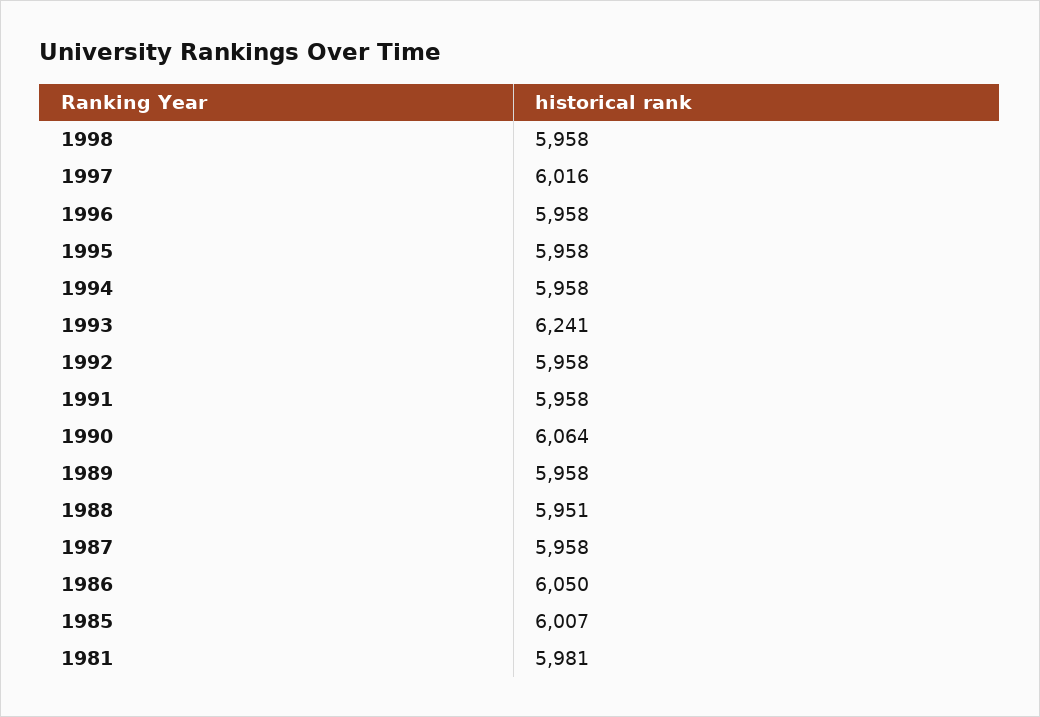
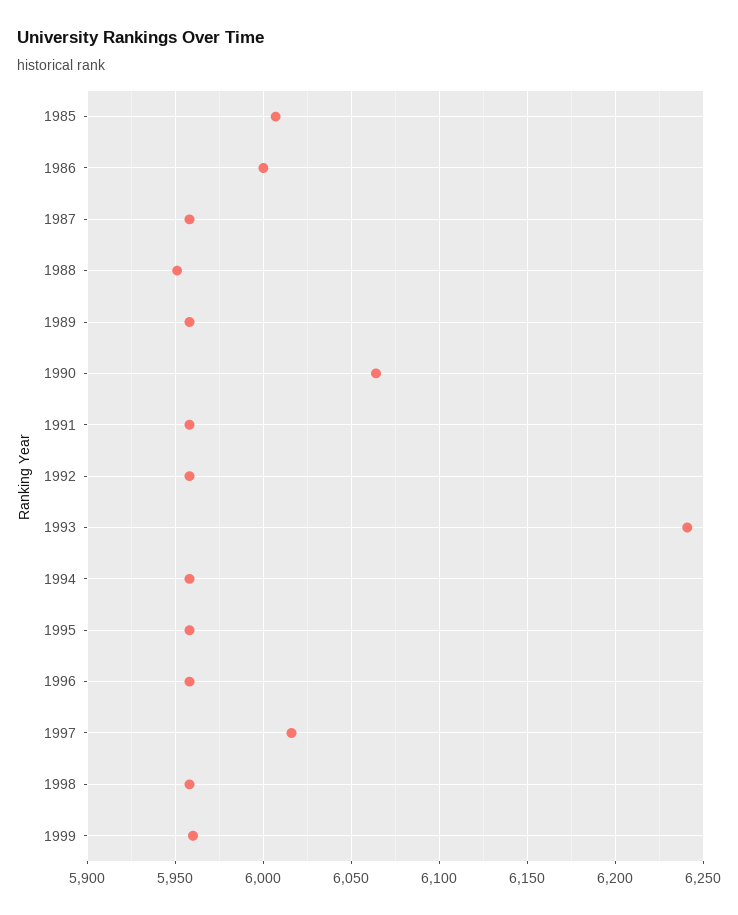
1986: 6050 -> 6000
1981: 5981 -> none
1999: none -> 5960

